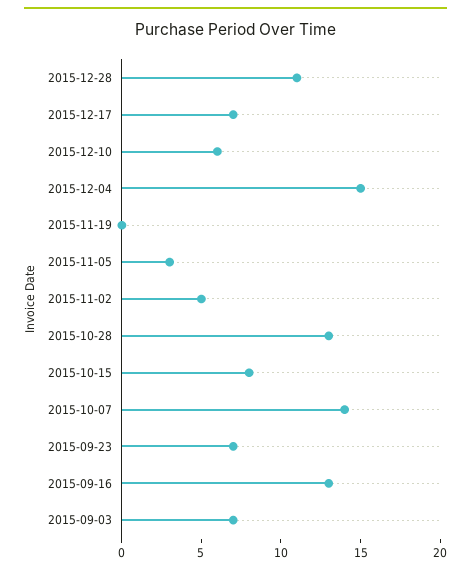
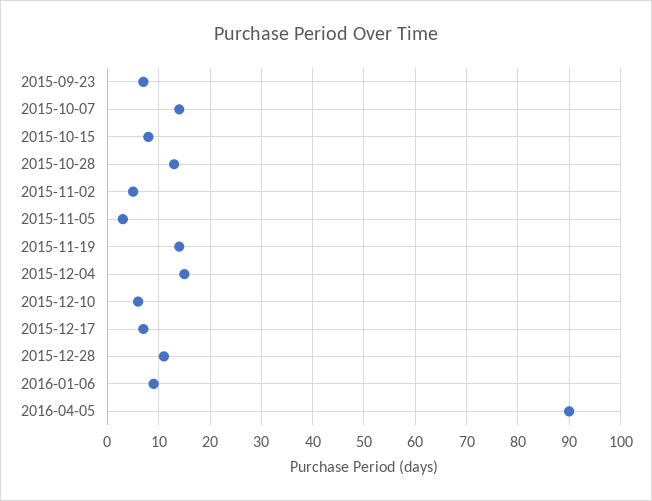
2015-11-19: 0 -> 15
2015-09-16: 13 -> none
2015-09-03: 7 -> none
2016-01-06: none -> 10
2016-04-05: none -> 90

